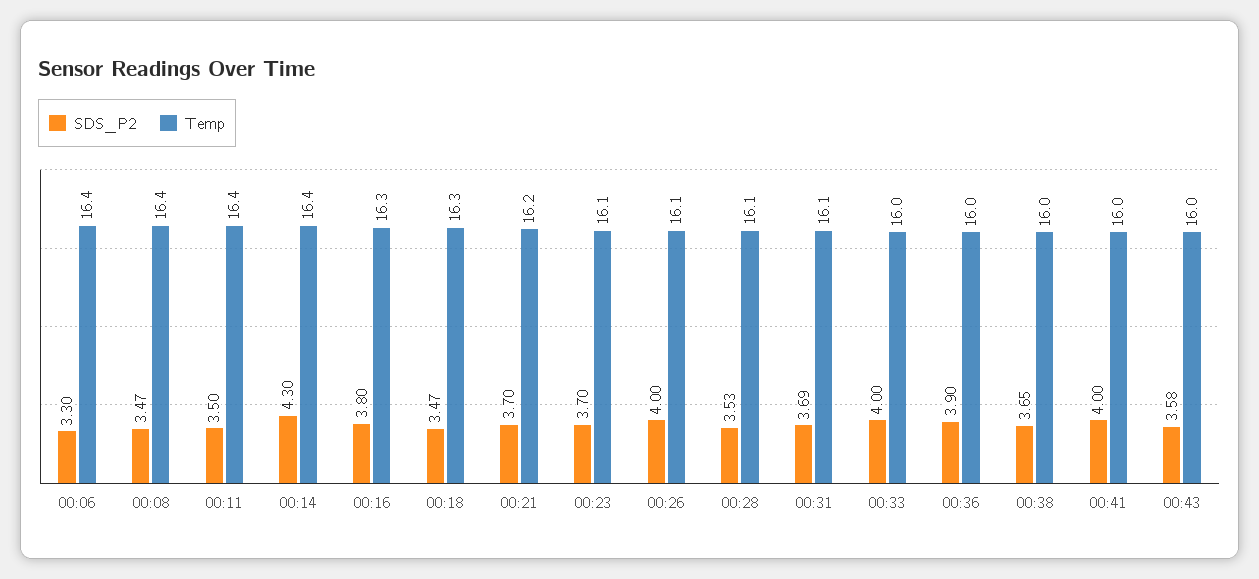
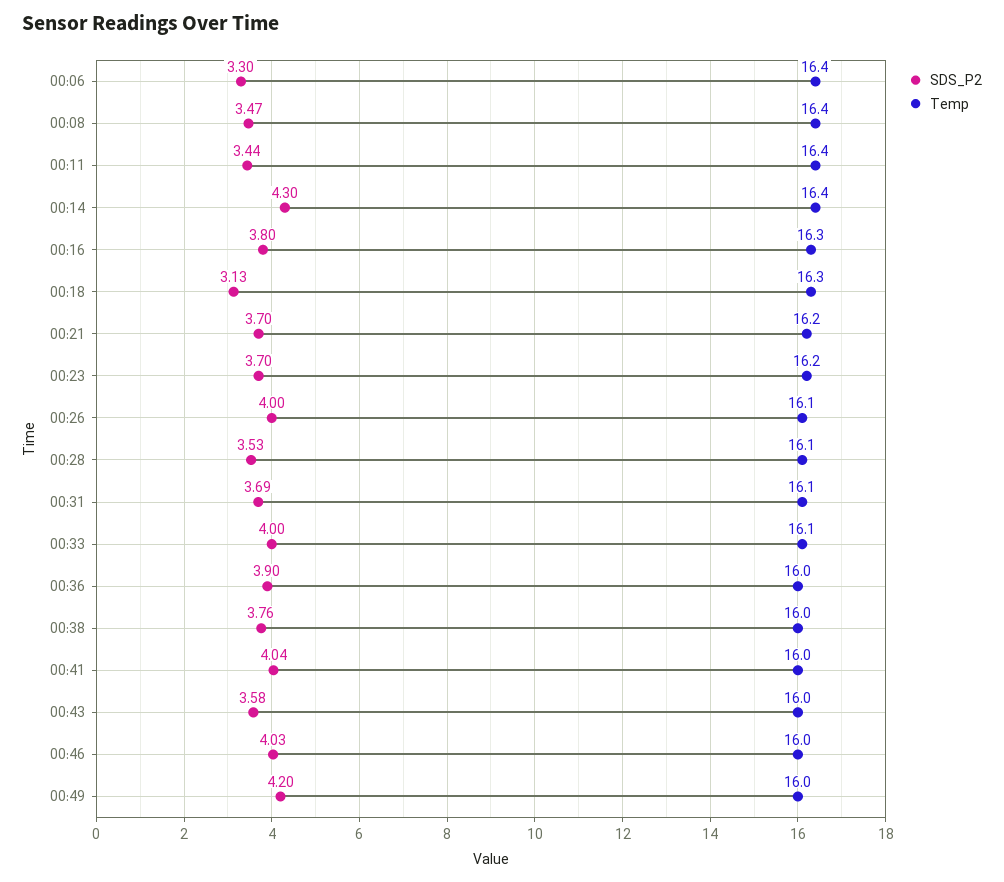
SDS_P2, 00:11: 3.5 -> 3.44
SDS_P2, 00:18: 3.47 -> 3.13
Temp, 00:23: 16.1 -> 16.2
Temp, 00:33: 16 -> 16.1
SDS_P2, 00:38: 3.65 -> 3.76
SDS_P2, 00:41: 4 -> 4.04
SDS_P2, 00:46: none -> 4.03
Temp, 00:46: none -> 16
SDS_P2, 00:49: none -> 4.2
Temp, 00:49: none -> 16

